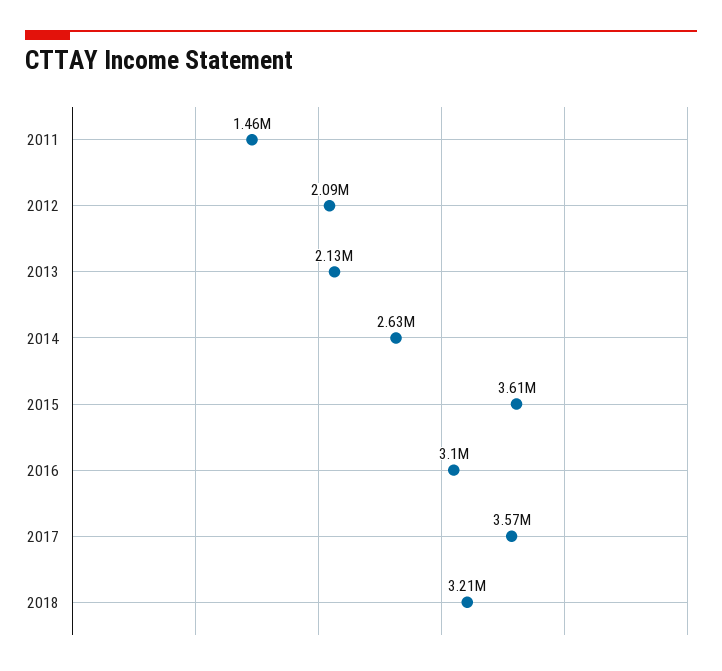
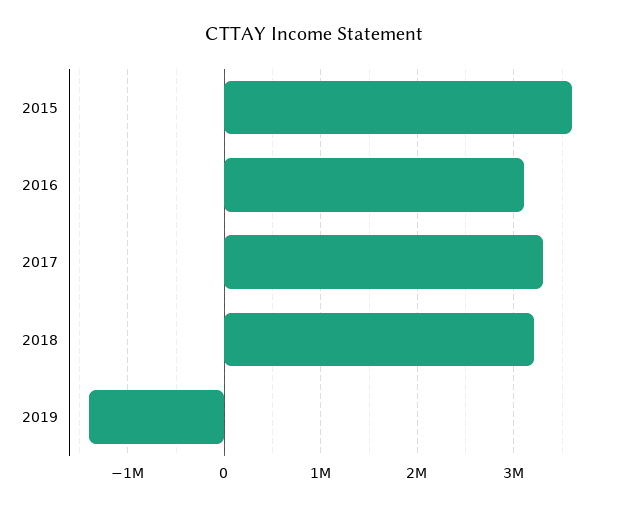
2011: 1460000 -> none
2012: 2090000 -> none
2013: 2130000 -> none
2014: 2630000 -> none
2017: 3570000 -> 3300000
2019: none -> -1400000

